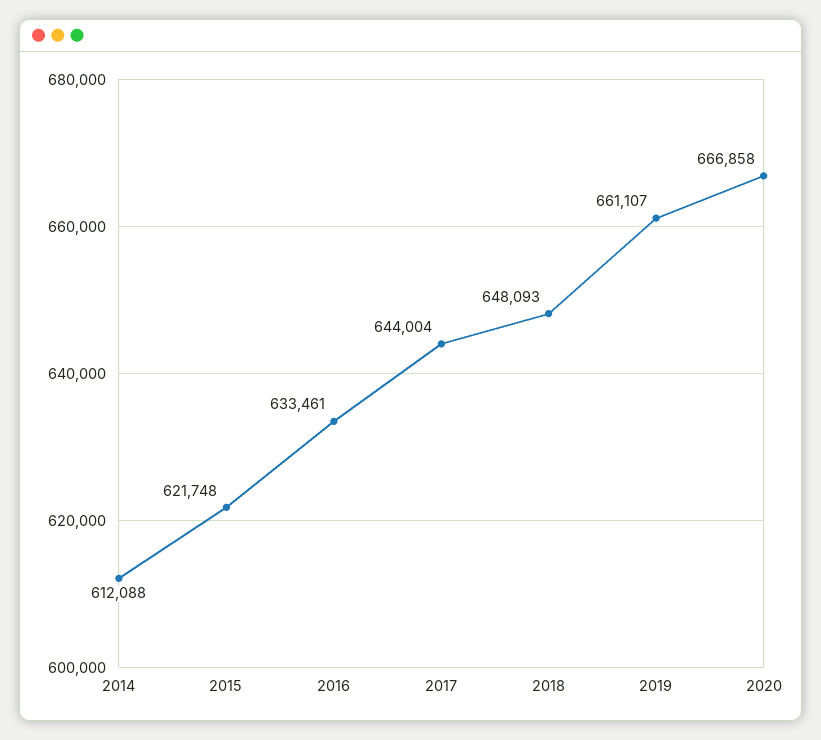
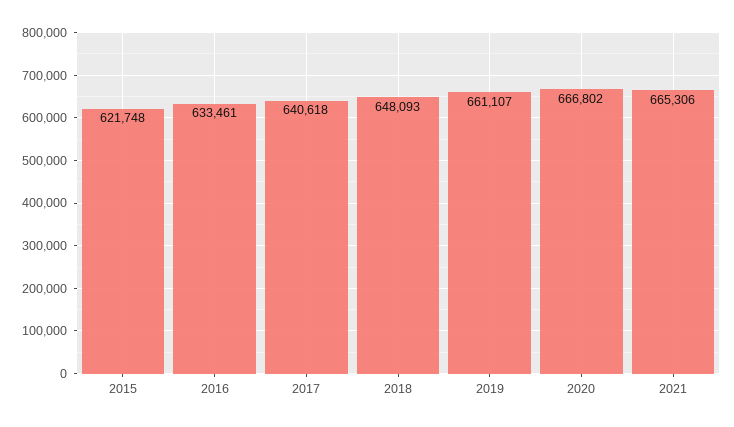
2014: 612088 -> none
2017: 644004 -> 640618
2020: 666858 -> 666802
2021: none -> 665306

